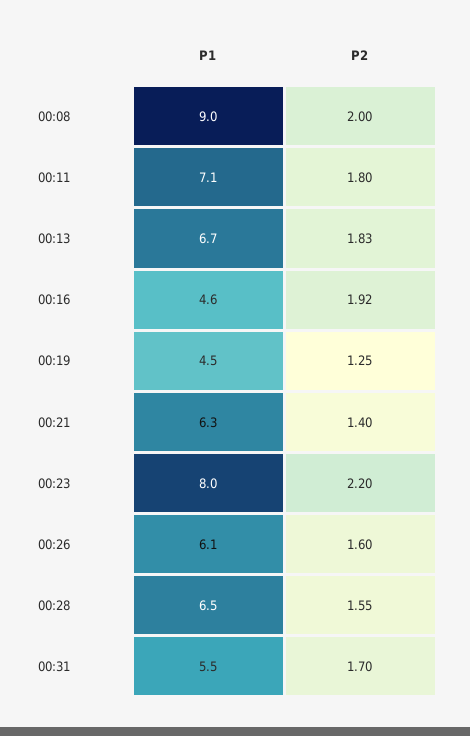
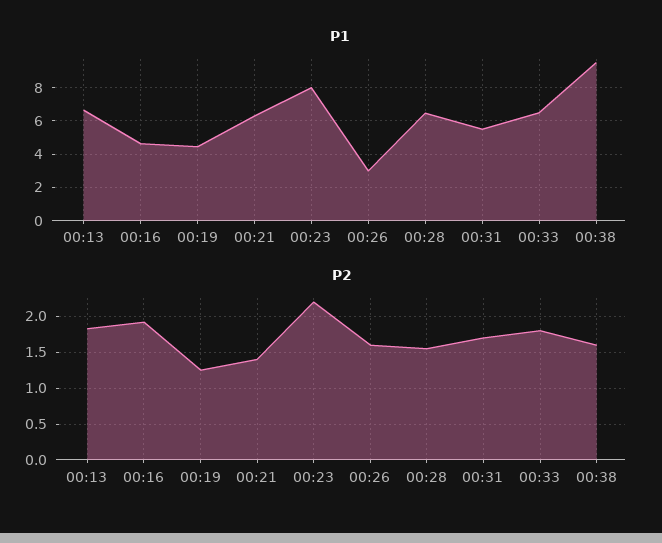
P1, 00:08: 9 -> none
P2, 00:08: 2 -> none
P1, 00:11: 7.1 -> none
P2, 00:11: 1.8 -> none
P1, 00:26: 6.1 -> 3
P1, 00:33: none -> 6.5
P1, 00:38: none -> 9.5
P2, 00:33: none -> 1.8
P2, 00:38: none -> 1.6

